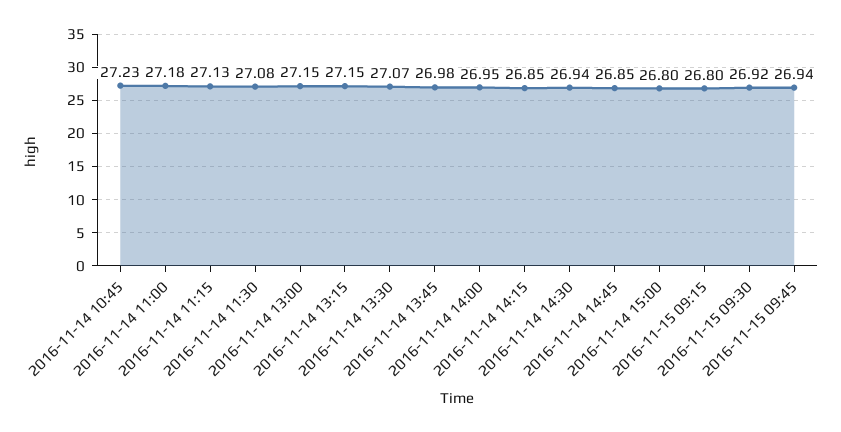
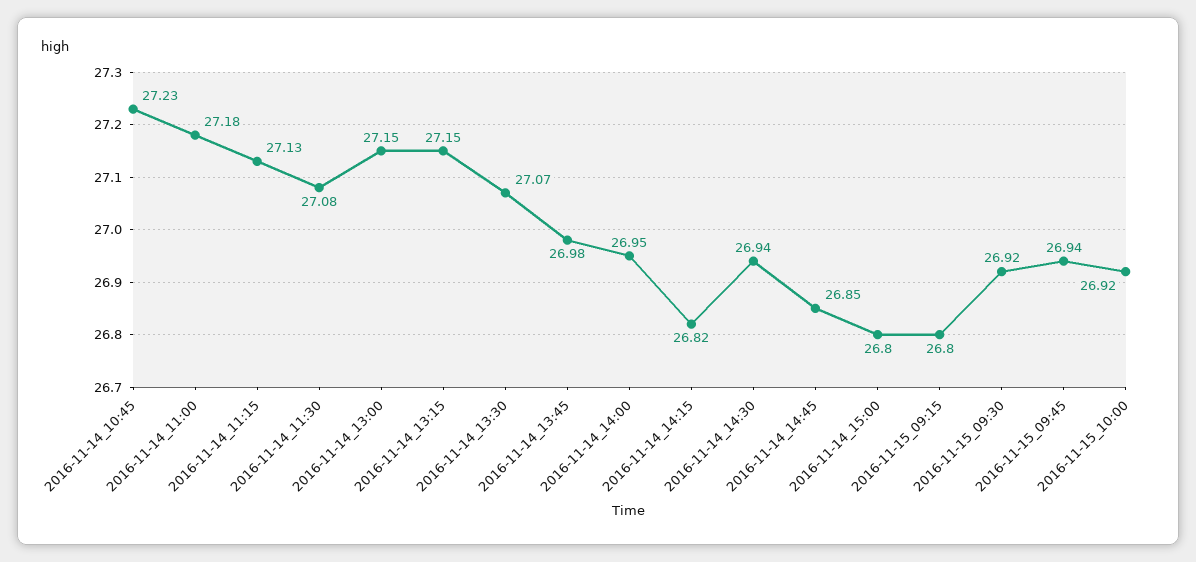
2016-11-14 14:15: 26.85 -> 26.82
2016-11-15_10:00: none -> 26.92

